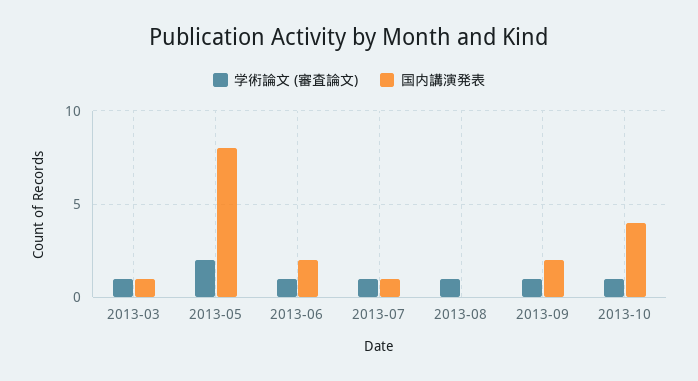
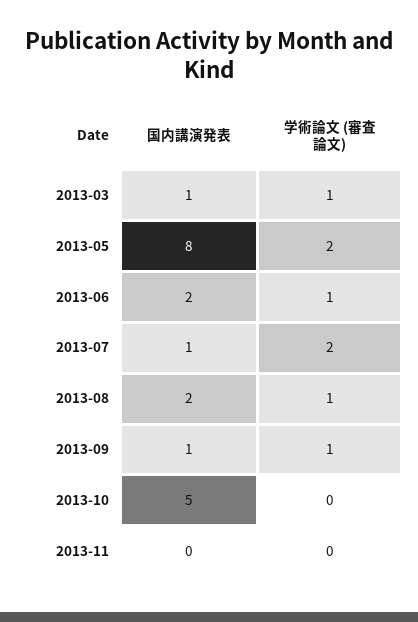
学術論文 (審査論文), 2013-07: 1 -> 2
国内講演発表, 2013-08: 0 -> 2
国内講演発表, 2013-09: 2 -> 1
学術論文 (審査論文), 2013-10: 1 -> 0
国内講演発表, 2013-10: 4 -> 5
国内講演発表, 2013-11: none -> 0
学術論文 (審査論文), 2013-11: none -> 0

